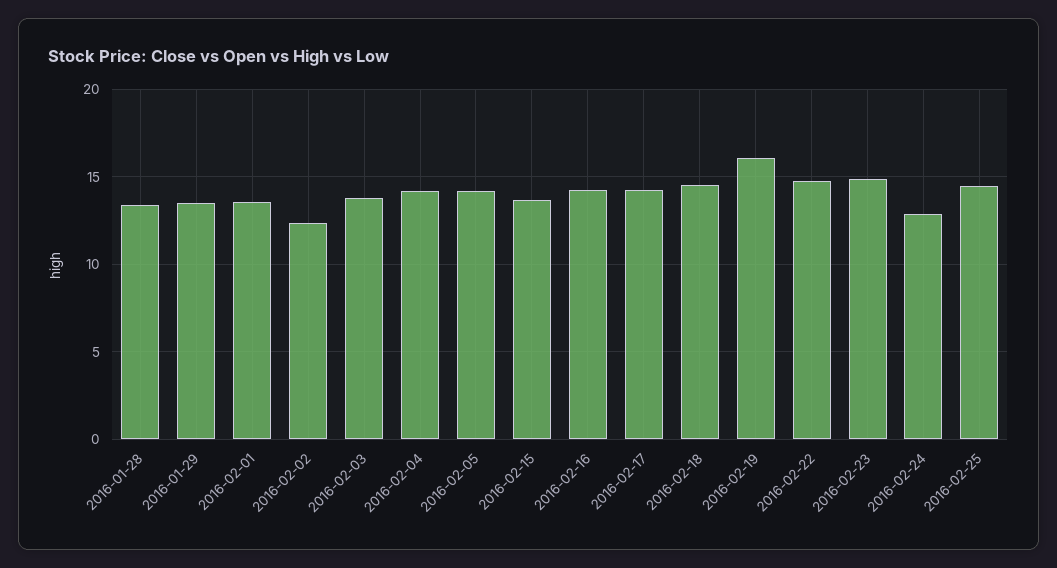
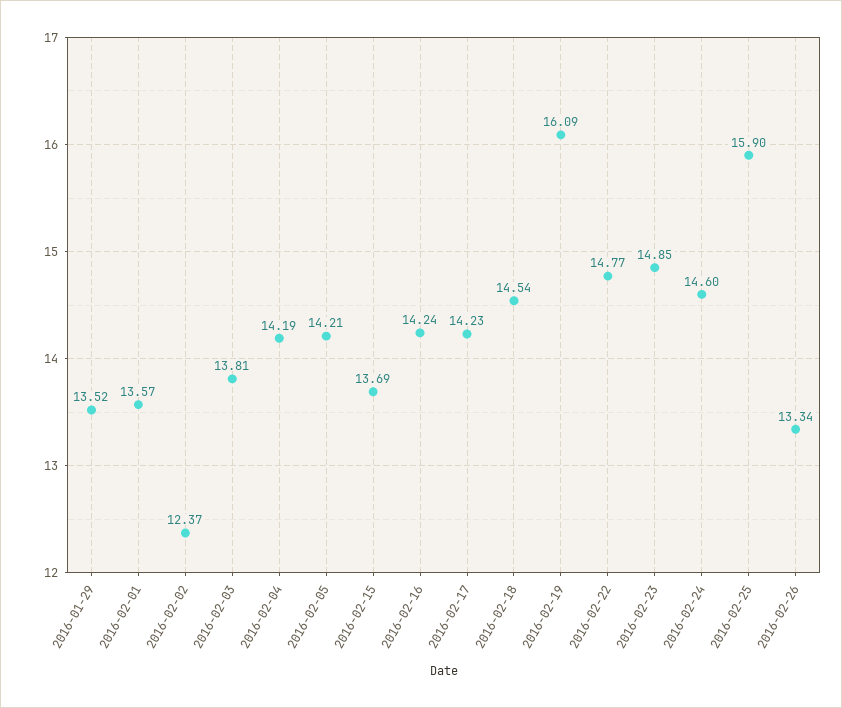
2016-01-28: 13.5 -> none
2016-02-24: 13 -> 14.6
2016-02-25: 14.5 -> 15.9
2016-02-26: none -> 13.34

